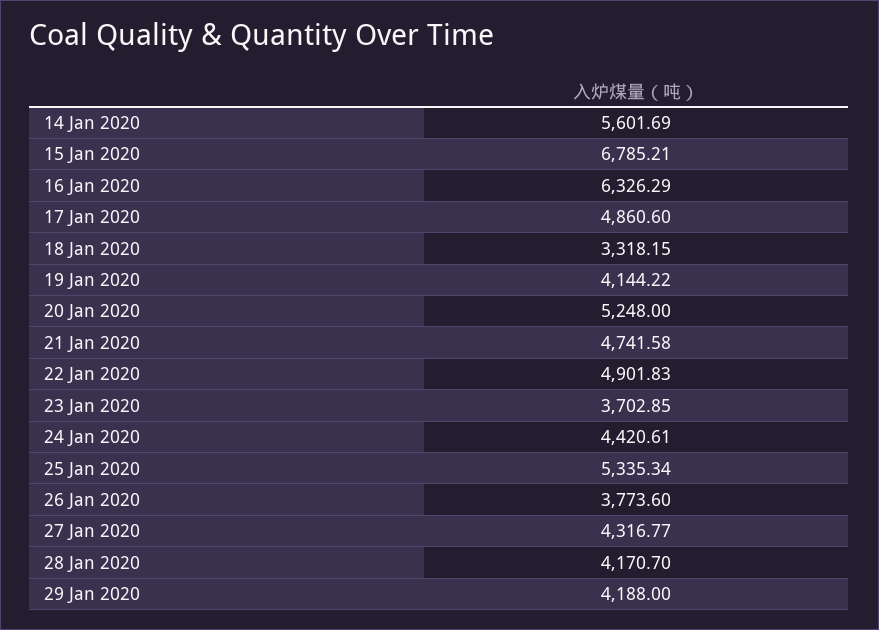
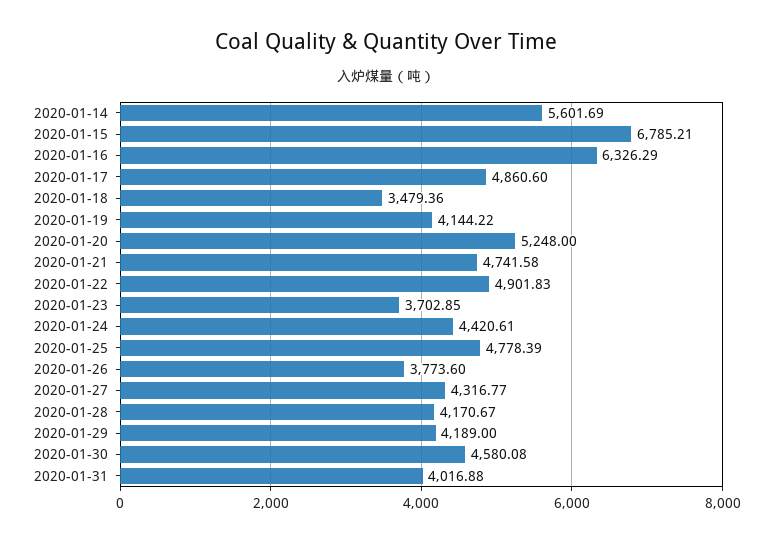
18 Jan 2020: 3318.15 -> 3479.36
25 Jan 2020: 5335.34 -> 4778.39
28 Jan 2020: 4170.7 -> 4170.67
29 Jan 2020: 4188 -> 4189
2020-01-30: none -> 4580.08
2020-01-31: none -> 4016.88

